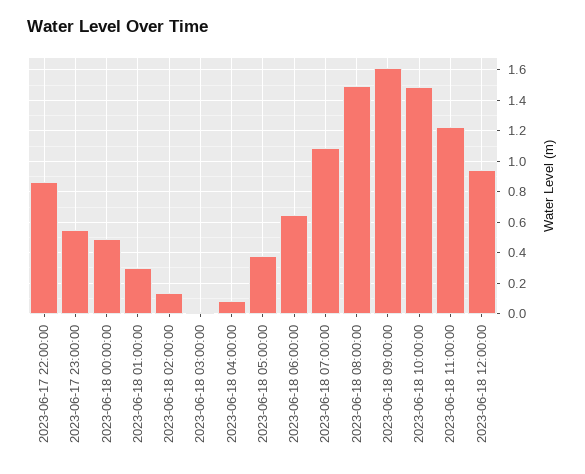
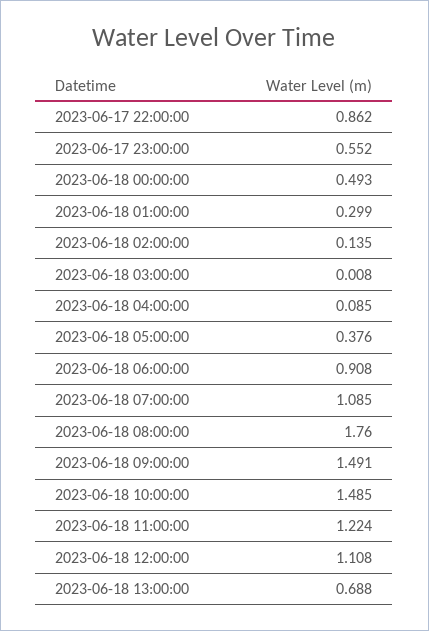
2023-06-18 06:00:00: 0.65 -> 0.908
2023-06-18 08:00:00: 1.5 -> 1.76
2023-06-18 09:00:00: 1.6 -> 1.491
2023-06-18 12:00:00: 0.95 -> 1.108
2023-06-18 13:00:00: none -> 0.688

